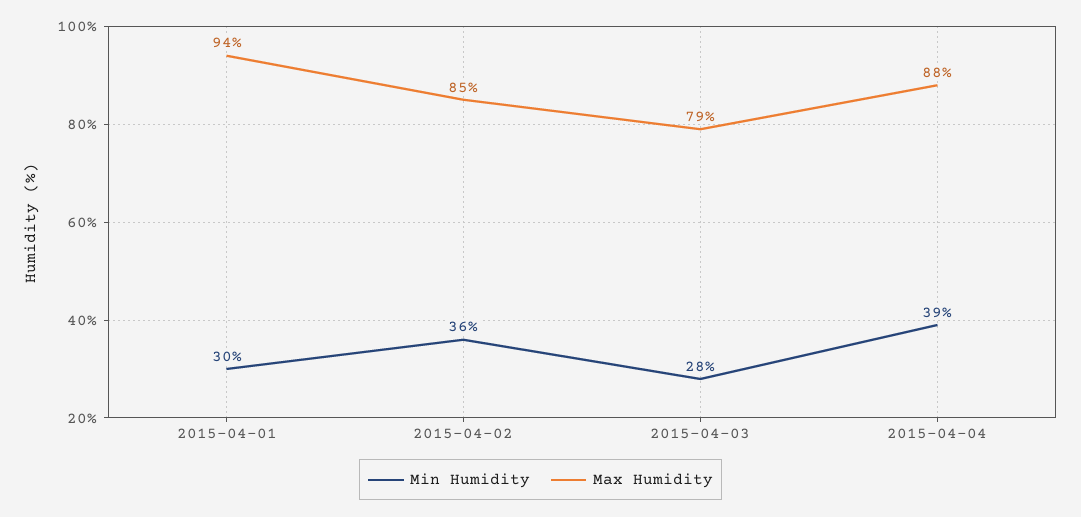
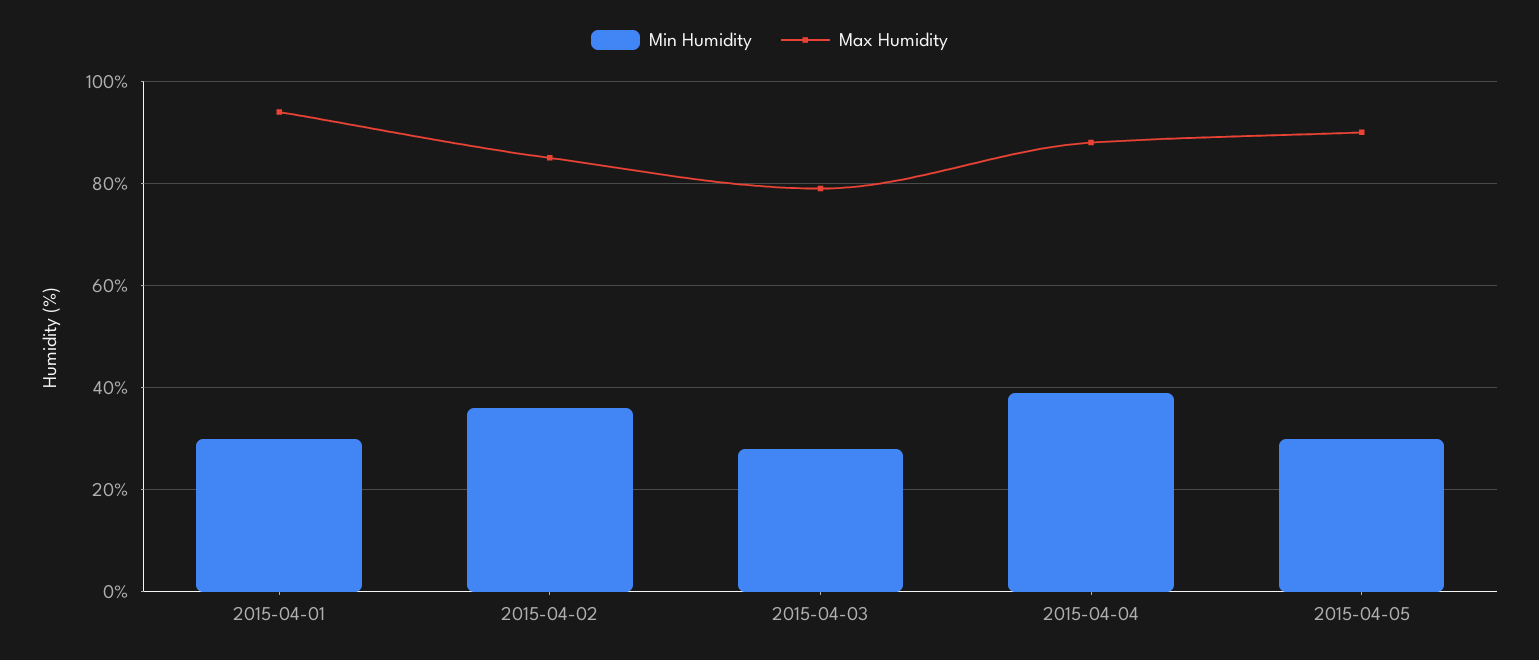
Min Humidity, 2015-04-05: none -> 30
Max Humidity, 2015-04-05: none -> 90

